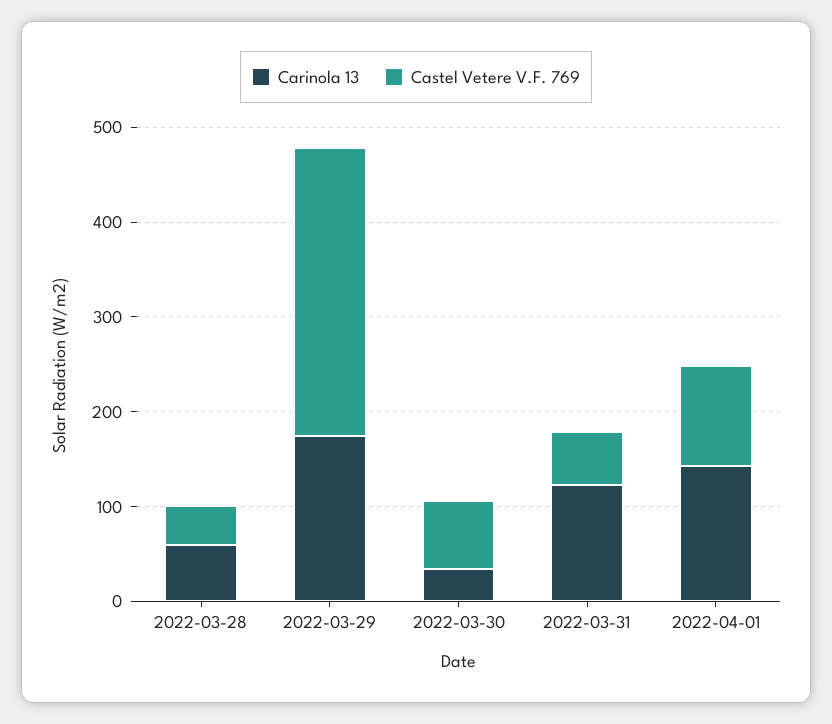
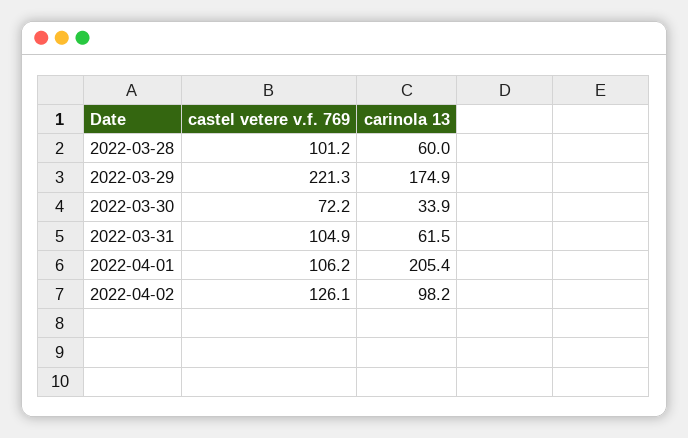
Castel Vetere V.F. 769, 2022-03-28: 40 -> 101.2
Castel Vetere V.F. 769, 2022-03-29: 300 -> 221.3
Carinola 13, 2022-03-31: 120 -> 61.5
Castel Vetere V.F. 769, 2022-03-31: 60 -> 104.9
Carinola 13, 2022-04-01: 140 -> 205.4
Castel Vetere V.F. 769, 2022-04-02: none -> 126.1
Carinola 13, 2022-04-02: none -> 98.2

